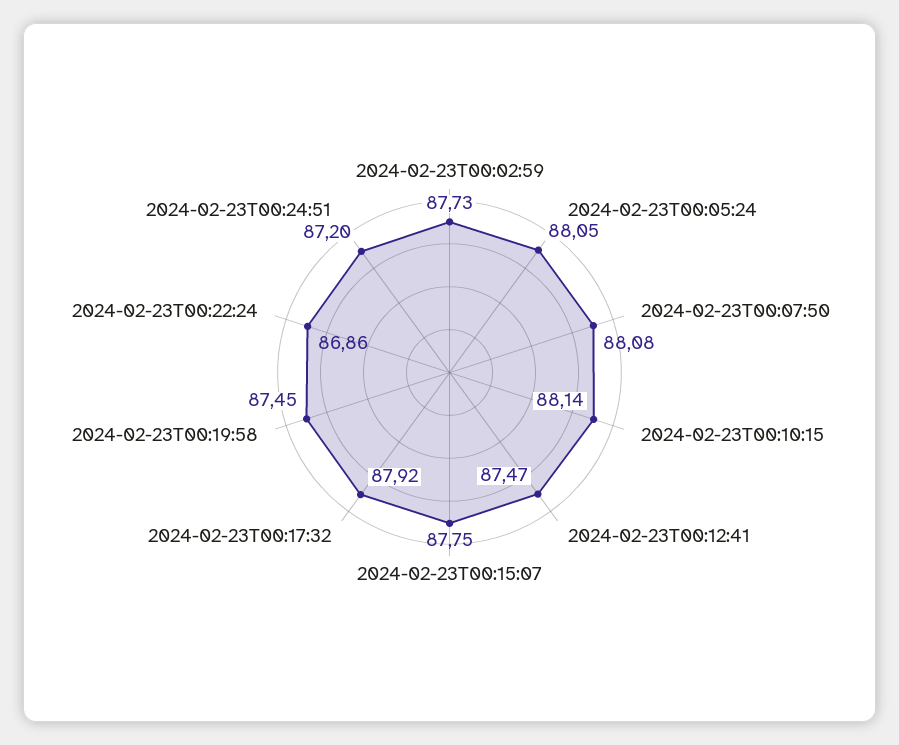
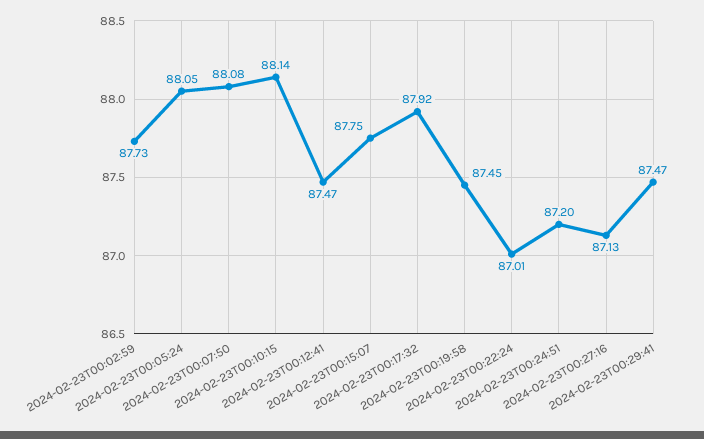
2024-02-23T00:22:24: 86.86 -> 87.01
2024-02-23T00:27:16: none -> 87.13
2024-02-23T00:29:41: none -> 87.47

